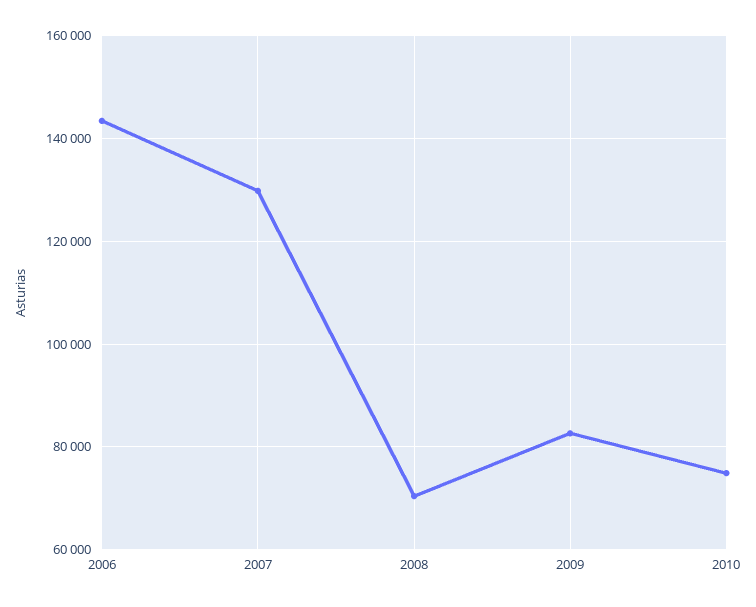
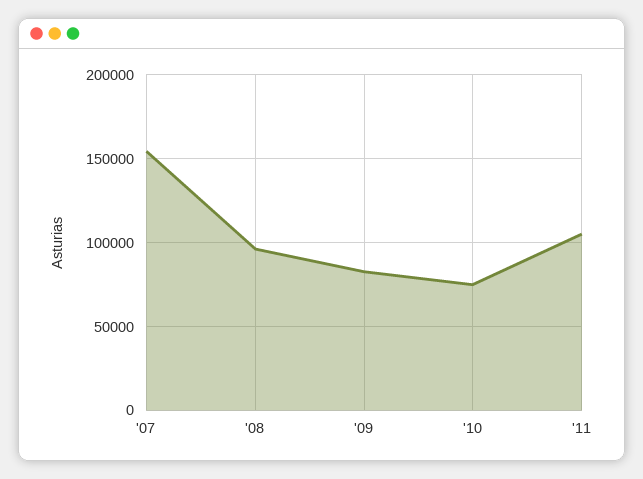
2006: 144000 -> none
2007: 130000 -> 155000
2008: 70000 -> 95000
'11: none -> 105000

